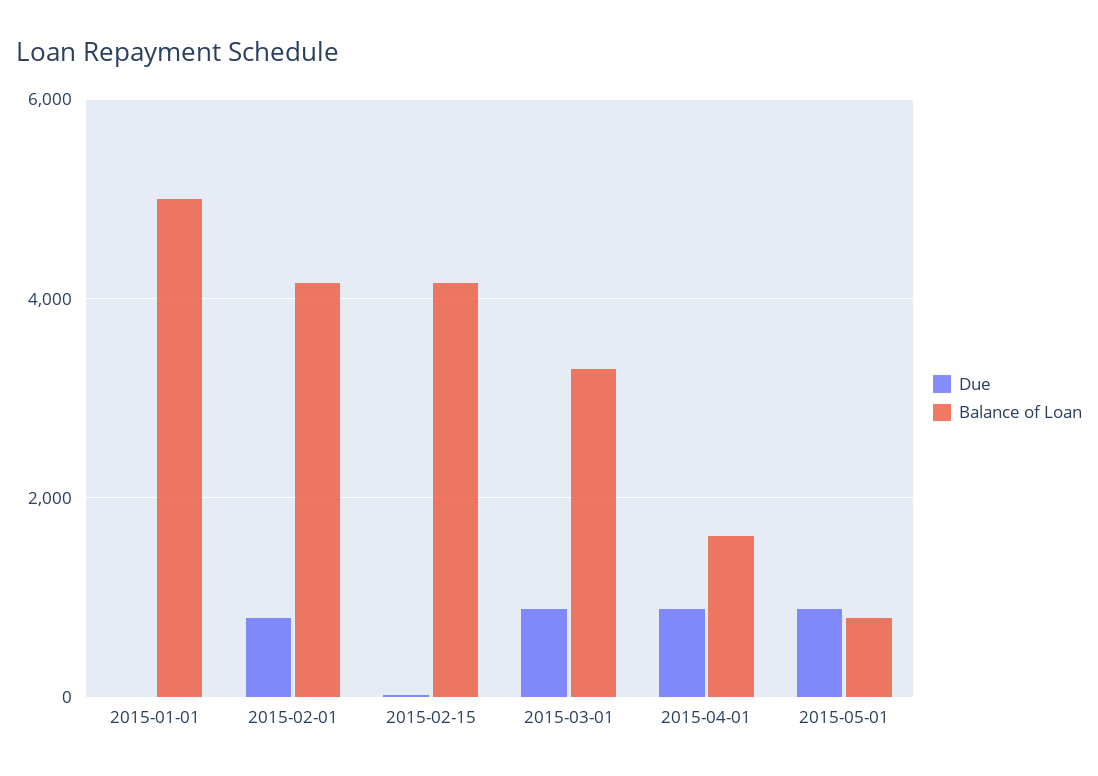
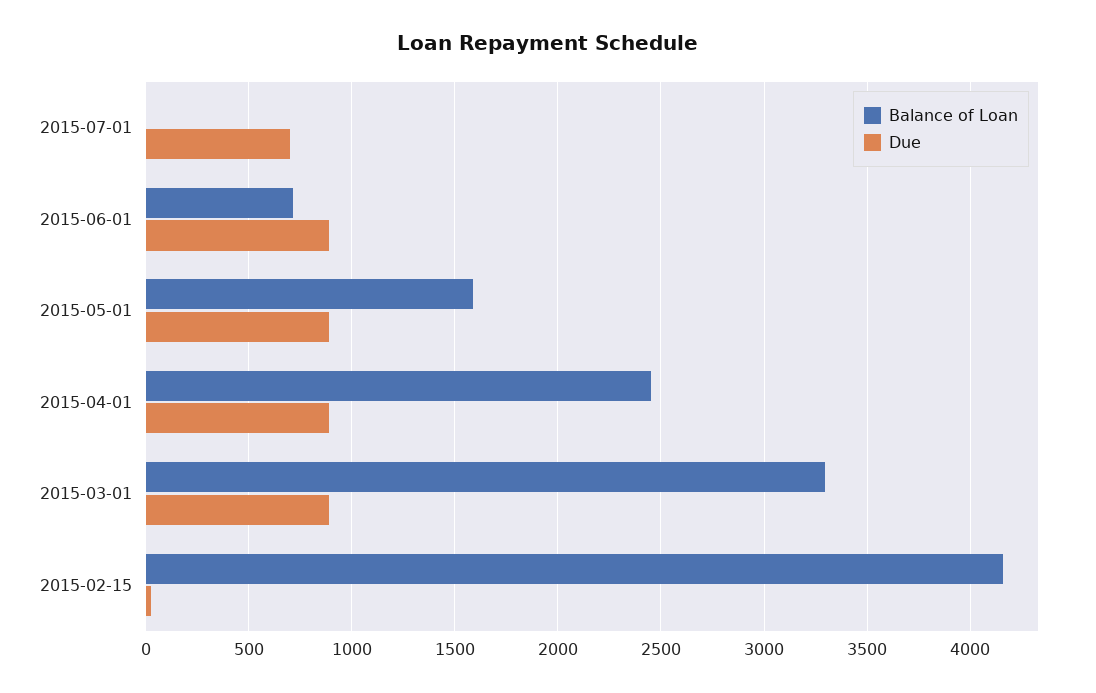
Due, 2015-01-01: 0 -> none
Balance of Loan, 2015-01-01: 5000 -> none
Due, 2015-02-01: 800 -> none
Balance of Loan, 2015-02-01: 4200 -> none
Balance of Loan, 2015-04-01: 1600 -> 2450
Balance of Loan, 2015-05-01: 800 -> 1600
Balance of Loan, 2015-07-01: none -> 0
Due, 2015-07-01: none -> 700
Balance of Loan, 2015-06-01: none -> 700
Due, 2015-06-01: none -> 900

